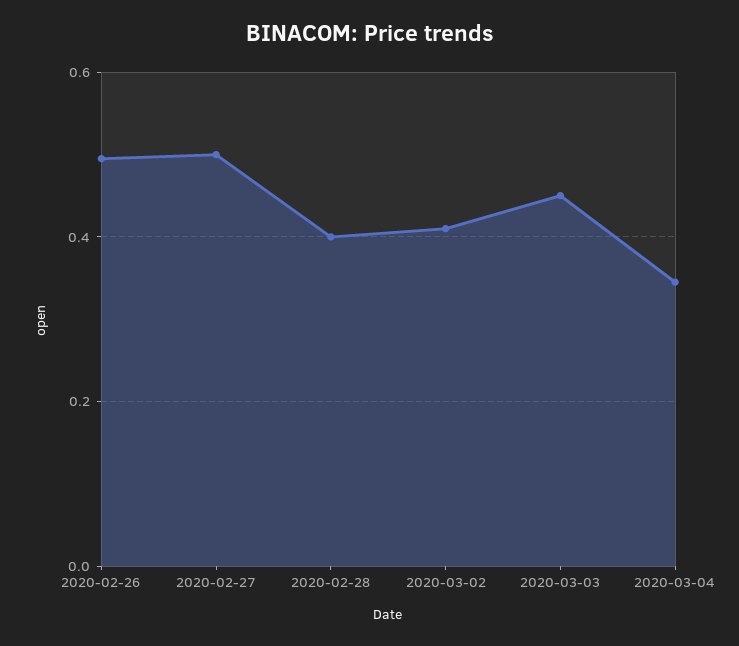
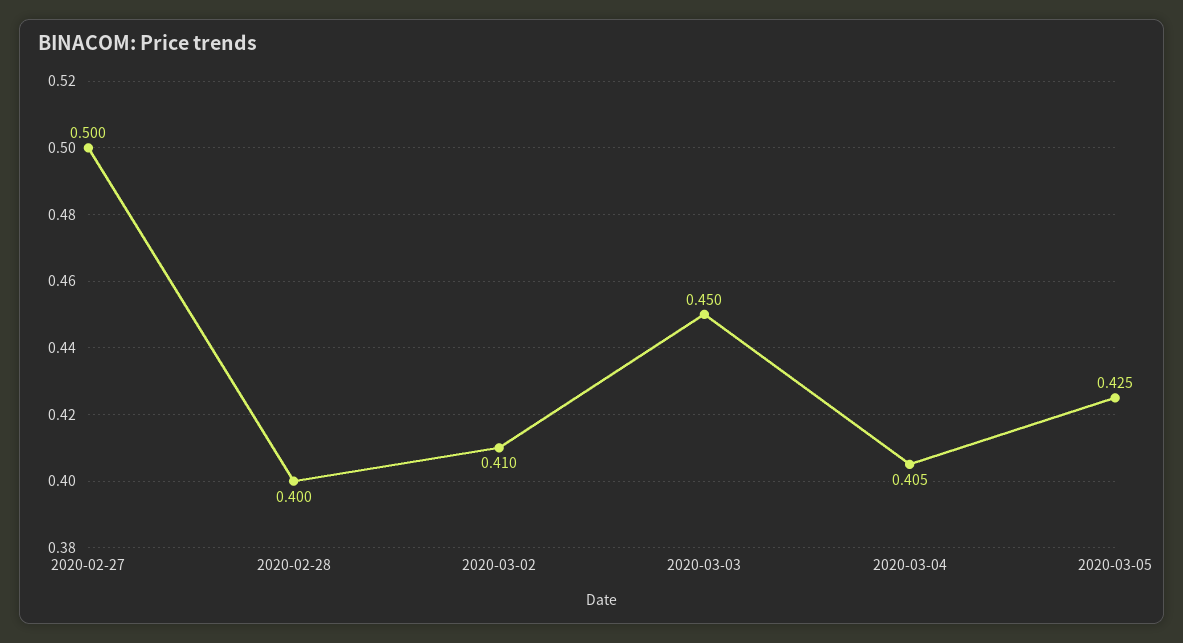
2020-02-26: 0.5 -> none
2020-03-04: 0.34 -> 0.405
2020-03-05: none -> 0.425

